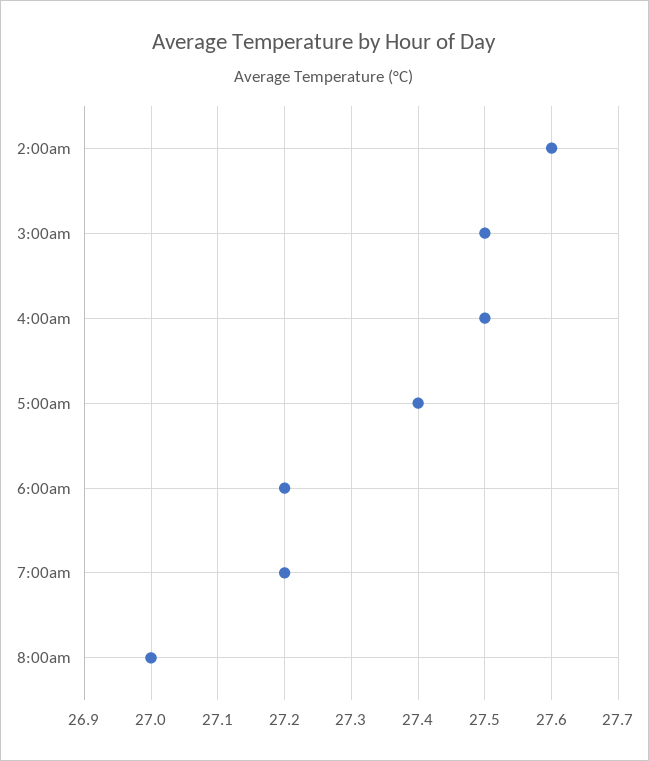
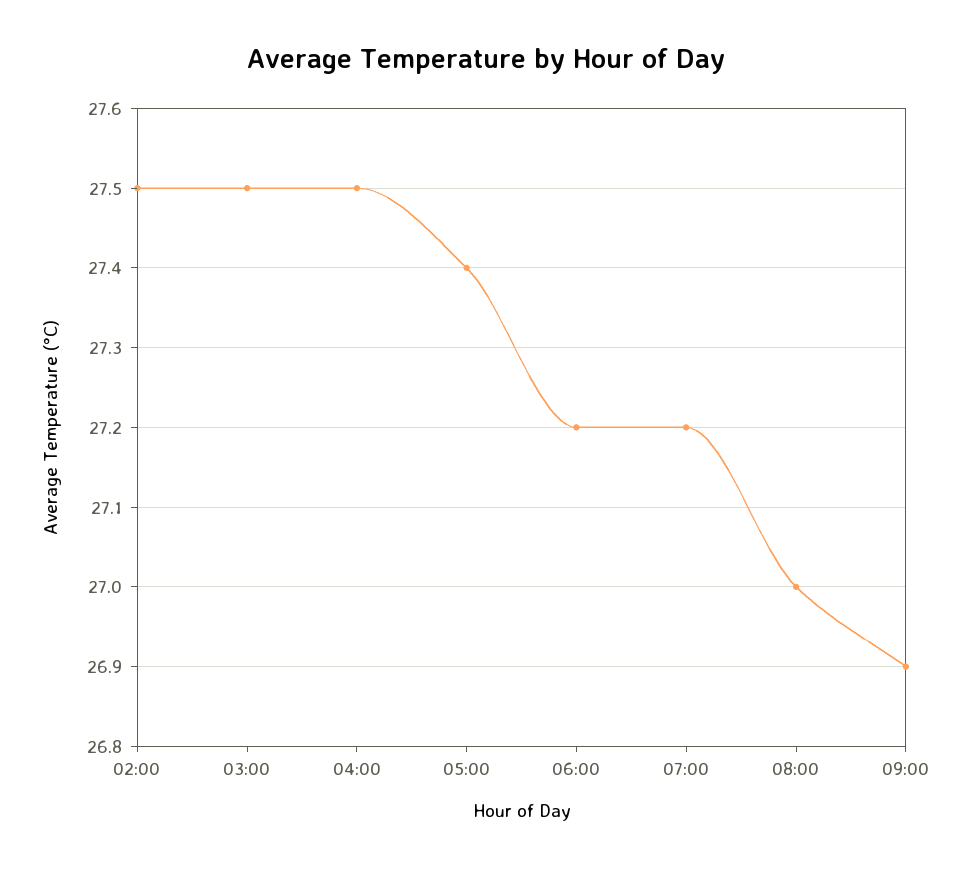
2:00am: 27.6 -> 27.5
09:00: none -> 26.9

